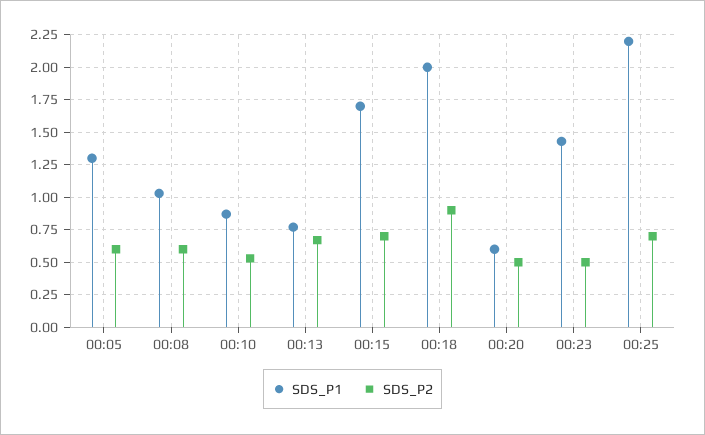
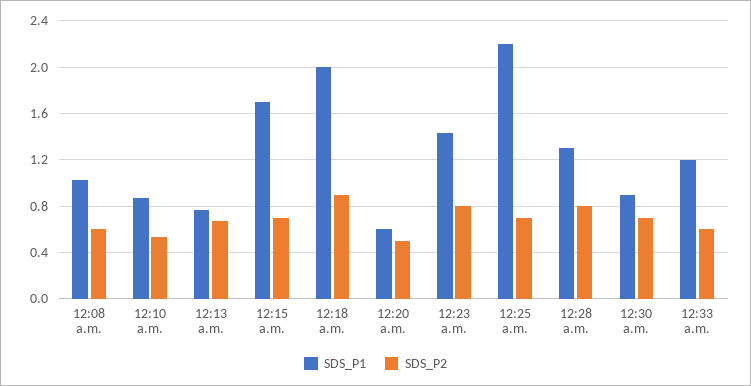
SDS_P1, 00:05: 1.3 -> none
SDS_P2, 00:05: 0.6 -> none
SDS_P2, 00:23: 0.5 -> 0.8
SDS_P1, 12:28 a.m.: none -> 1.3
SDS_P2, 12:28 a.m.: none -> 0.8
SDS_P1, 12:30 a.m.: none -> 0.9
SDS_P2, 12:30 a.m.: none -> 0.7
SDS_P1, 12:33 a.m.: none -> 1.2
SDS_P2, 12:33 a.m.: none -> 0.6

